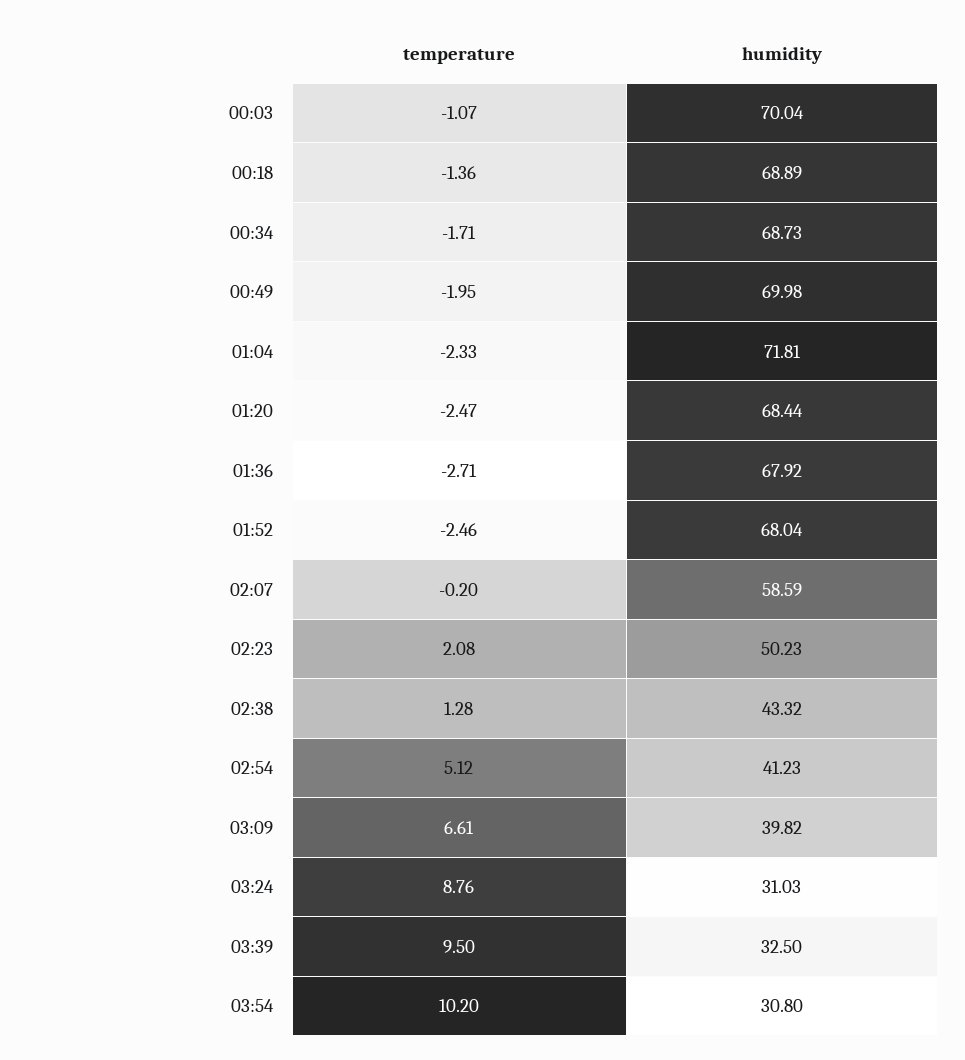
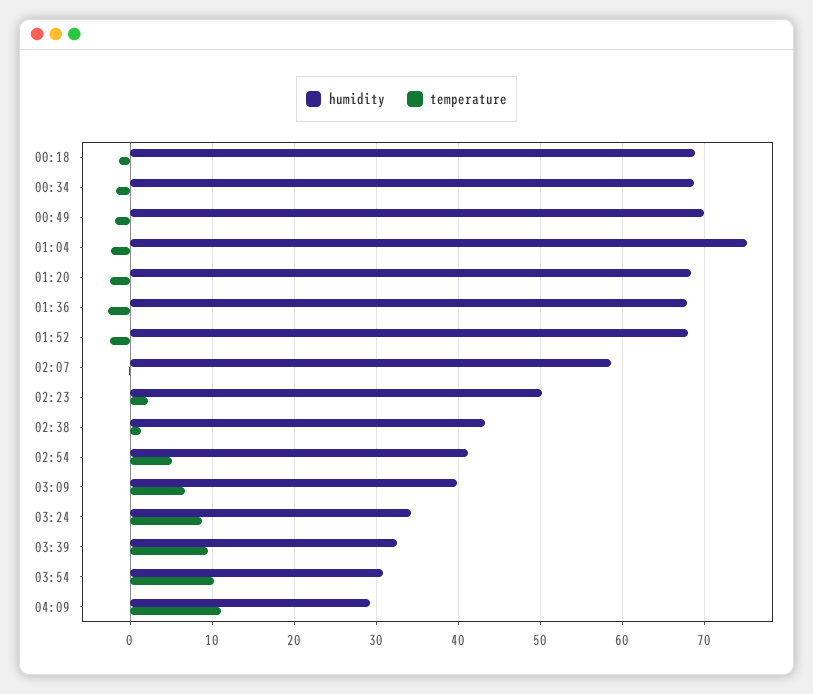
temperature, 00:03: -1.07 -> none
humidity, 00:03: 70.04 -> none
humidity, 01:04: 71.81 -> 75
humidity, 03:24: 31.03 -> 34
humidity, 04:09: none -> 29
temperature, 04:09: none -> 11

